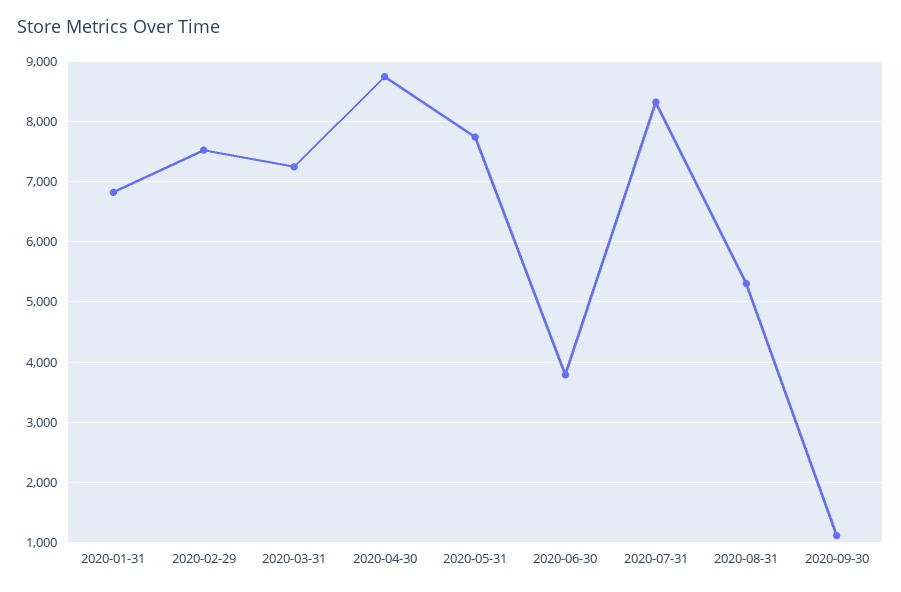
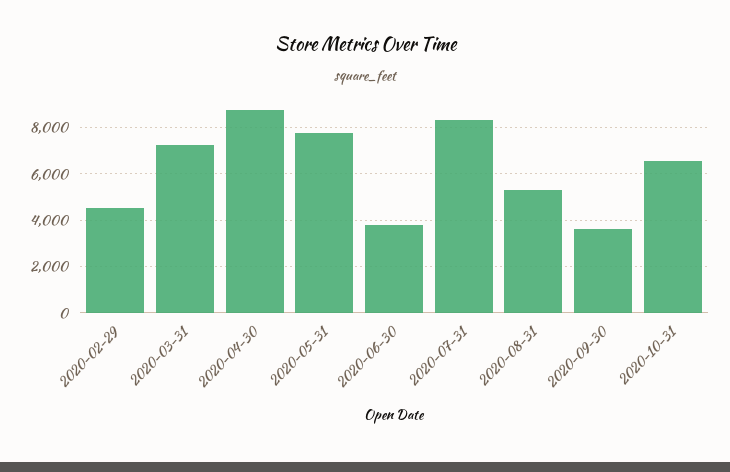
2020-01-31: 6800 -> none
2020-02-29: 7500 -> 4500
2020-09-30: 1100 -> 3500
2020-10-31: none -> 6500

